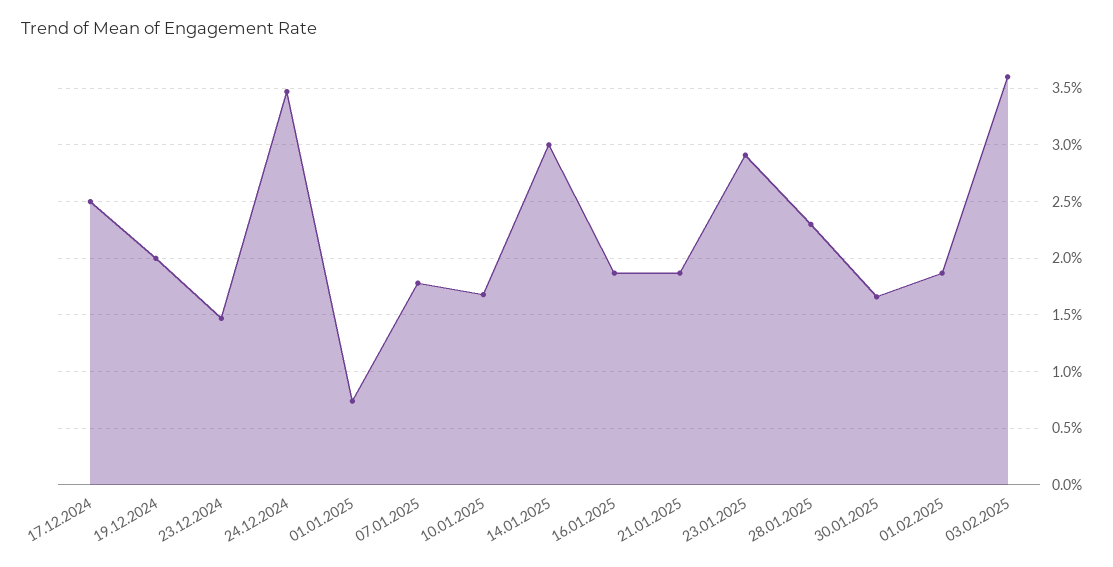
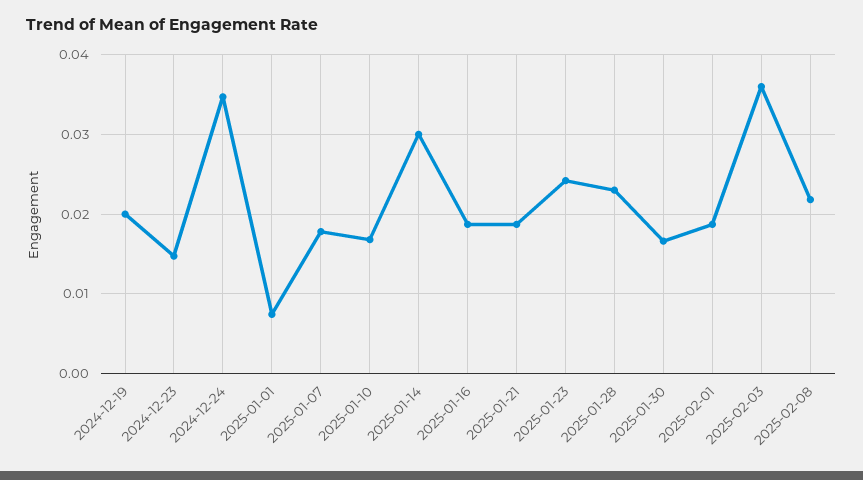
17.12.2024: 0.025 -> none
23.01.2025: 0.029 -> 0.024
2025-02-08: none -> 0.022

